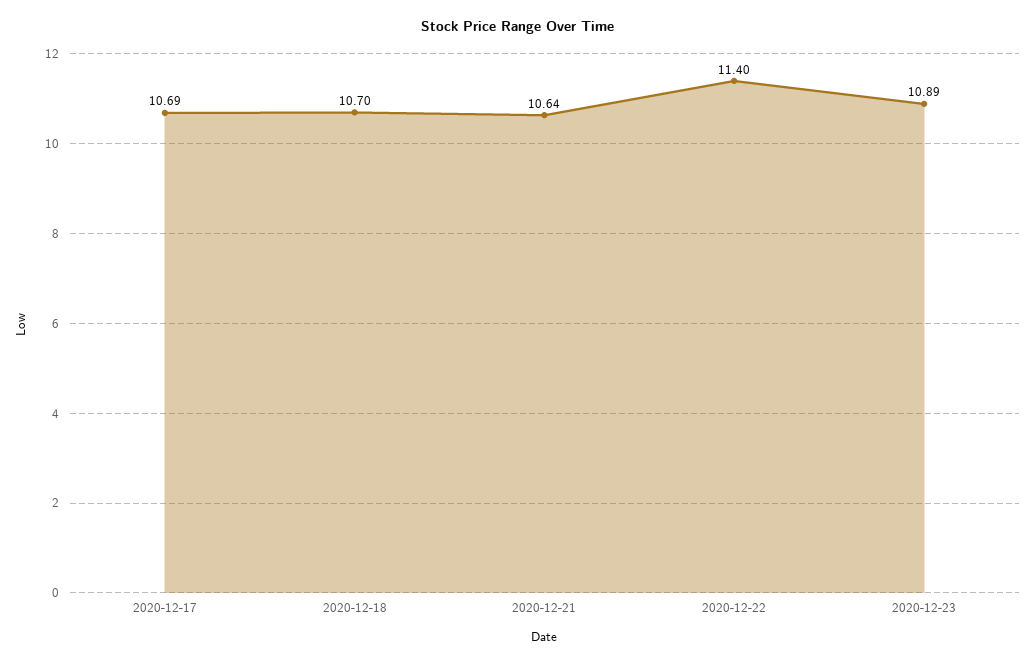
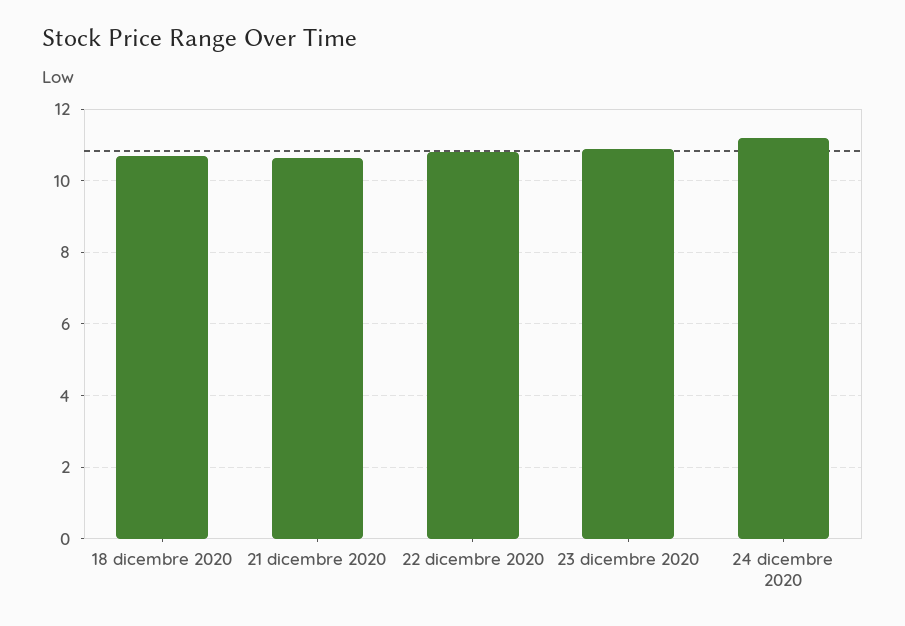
2020-12-17: 10.69 -> none
2020-12-22: 11.4 -> 10.8
24 dicembre 2020: none -> 11.2

